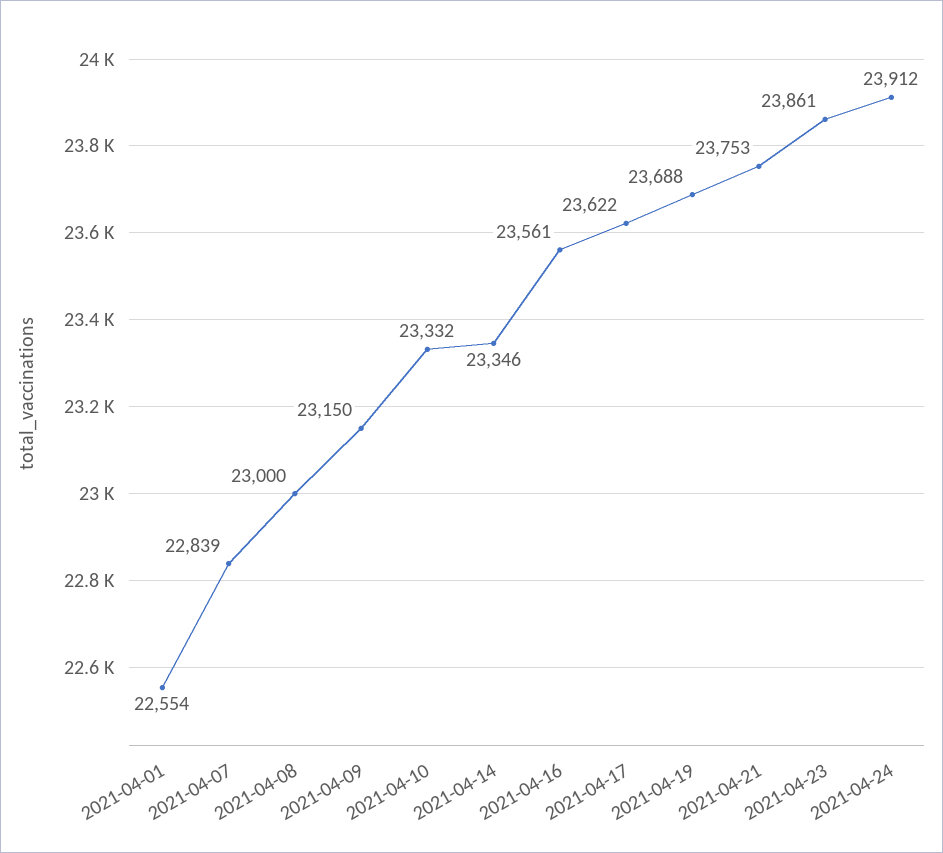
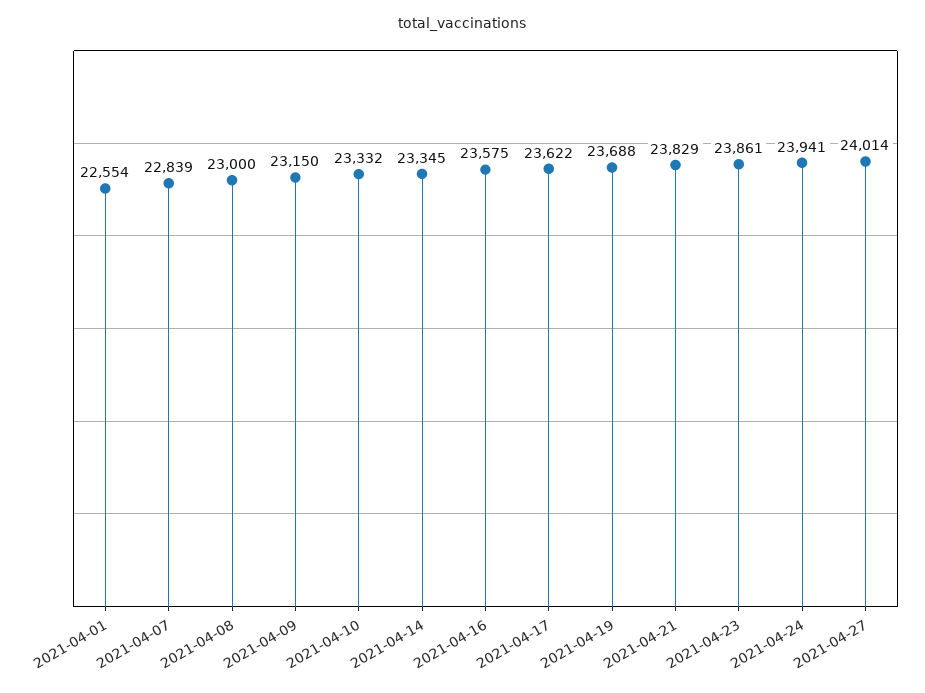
2021-04-14: 23346 -> 23345
2021-04-16: 23561 -> 23575
2021-04-21: 23753 -> 23829
2021-04-24: 23912 -> 23941
2021-04-27: none -> 24014

